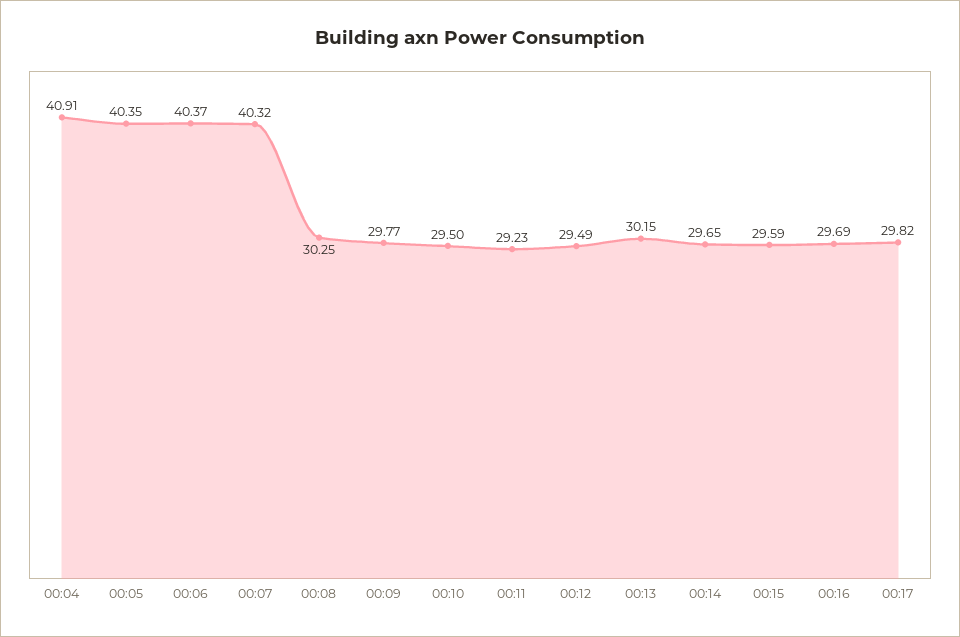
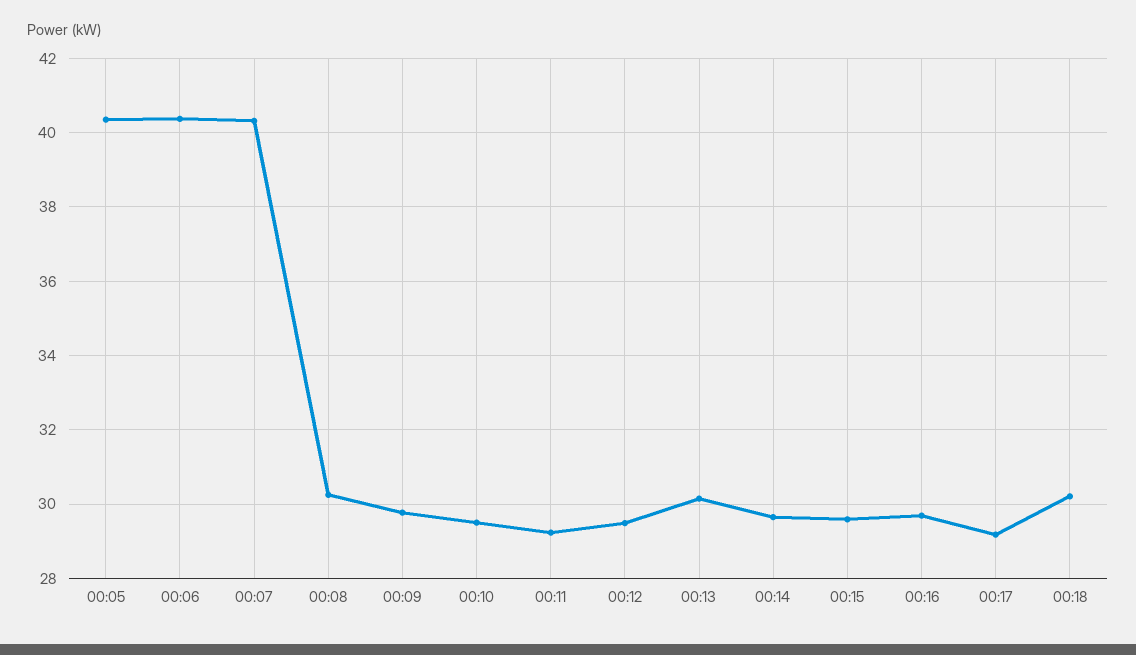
00:04: 40.91 -> none
00:17: 29.82 -> 29.2
00:18: none -> 30.2

